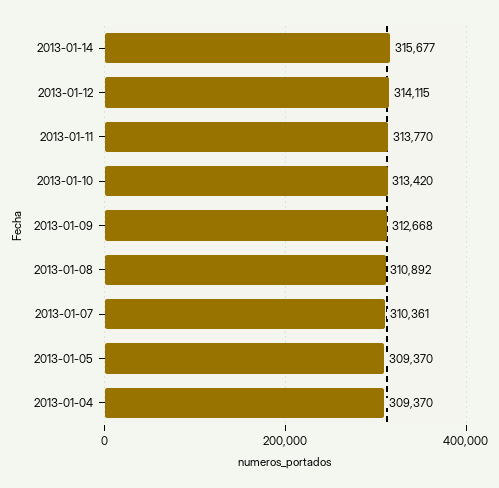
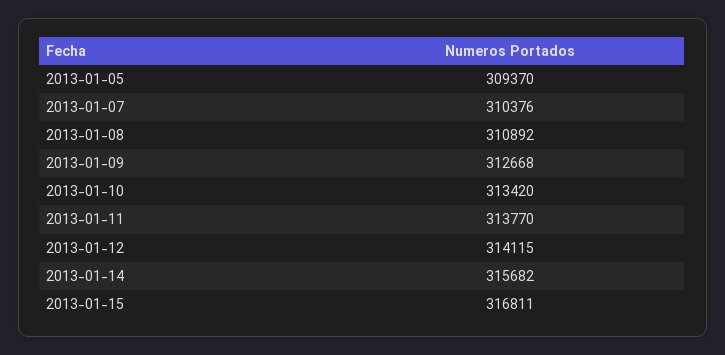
2013-01-14: 315677 -> 315682
2013-01-07: 310361 -> 310376
2013-01-04: 309370 -> none
2013-01-15: none -> 316811

